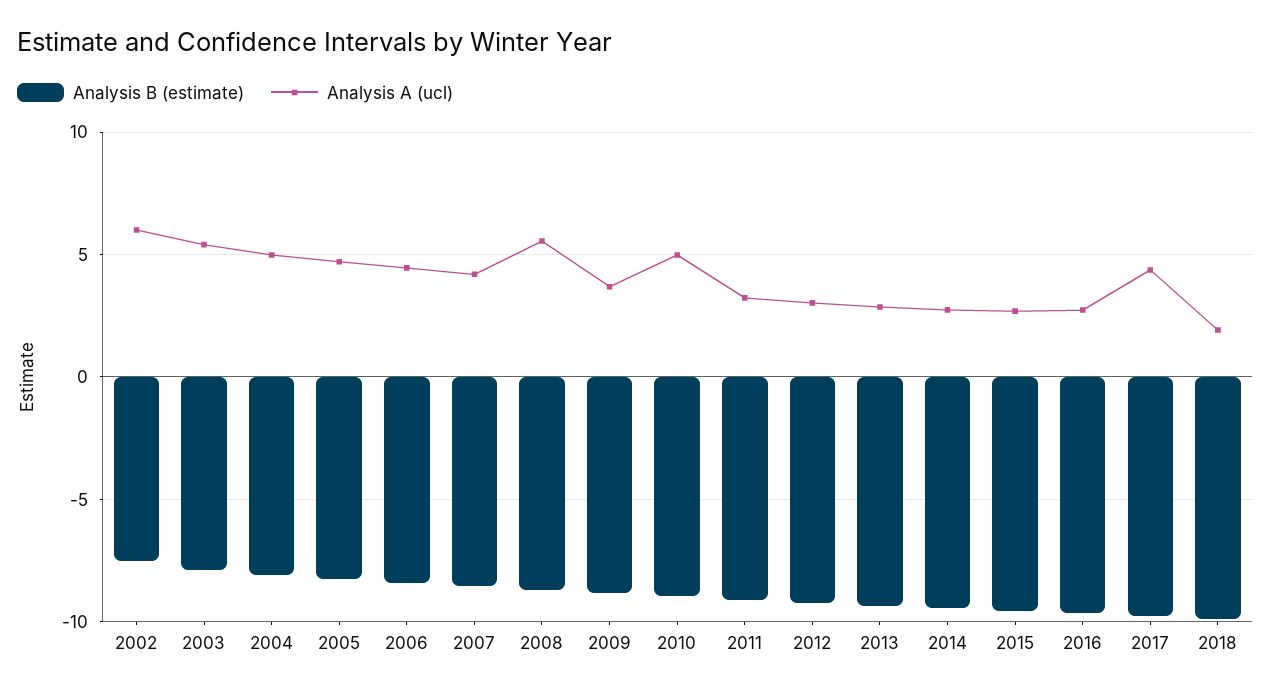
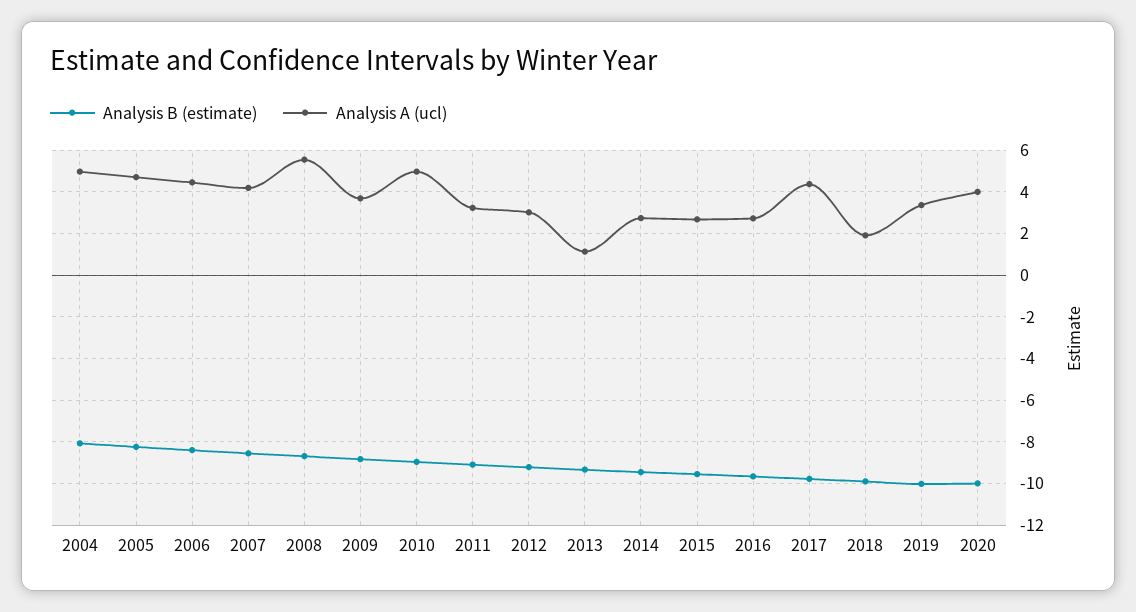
Analysis B (estimate), 2002: -7.5 -> none
Analysis A (ucl), 2002: 6 -> none
Analysis B (estimate), 2003: -8 -> none
Analysis A (ucl), 2003: 5.5 -> none
Analysis A (ucl), 2013: 3 -> 1
Analysis B (estimate), 2019: none -> -10
Analysis A (ucl), 2019: none -> 3.5
Analysis B (estimate), 2020: none -> -10
Analysis A (ucl), 2020: none -> 4

